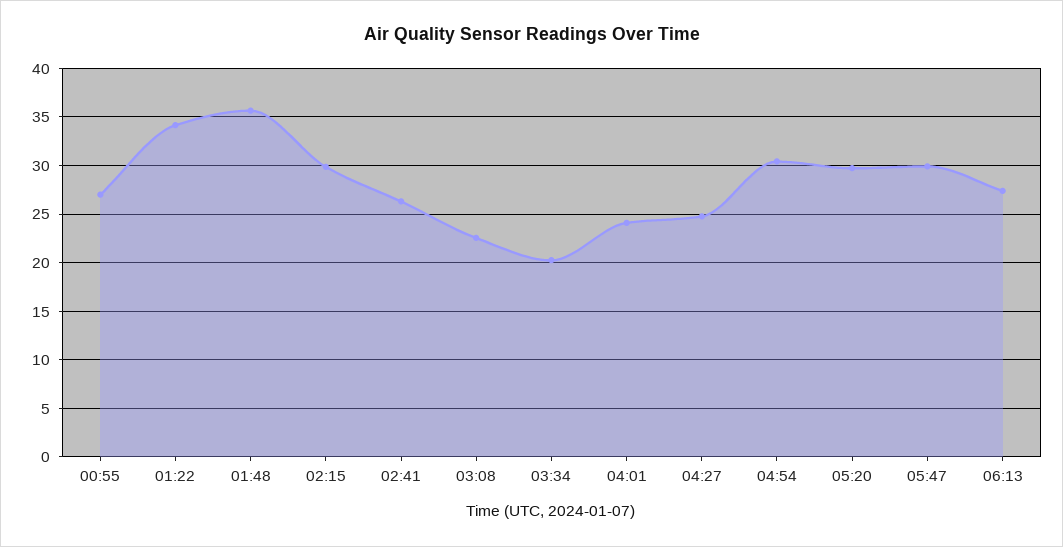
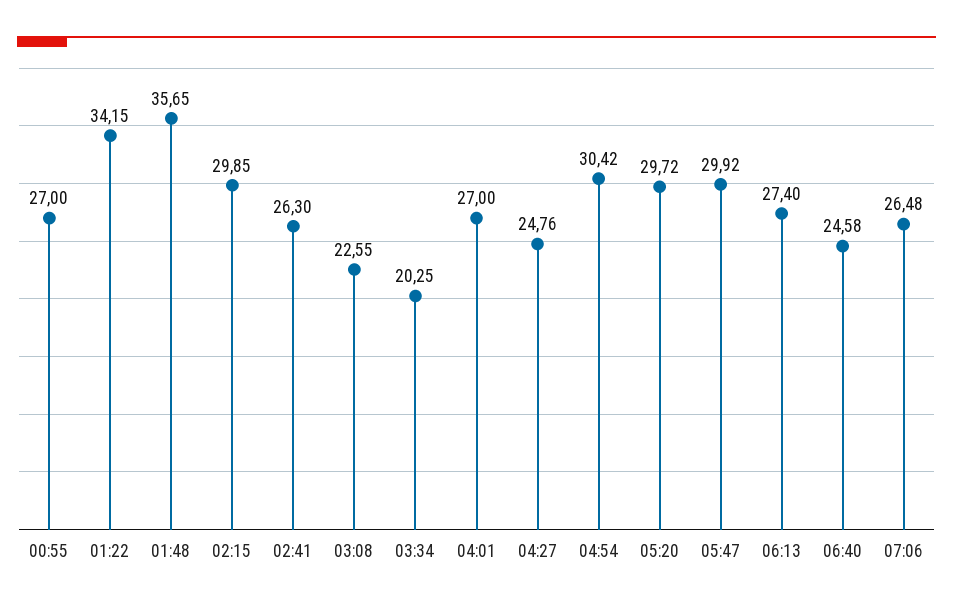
04:01: 24 -> 27
06:40: none -> 24.58
07:06: none -> 26.48

